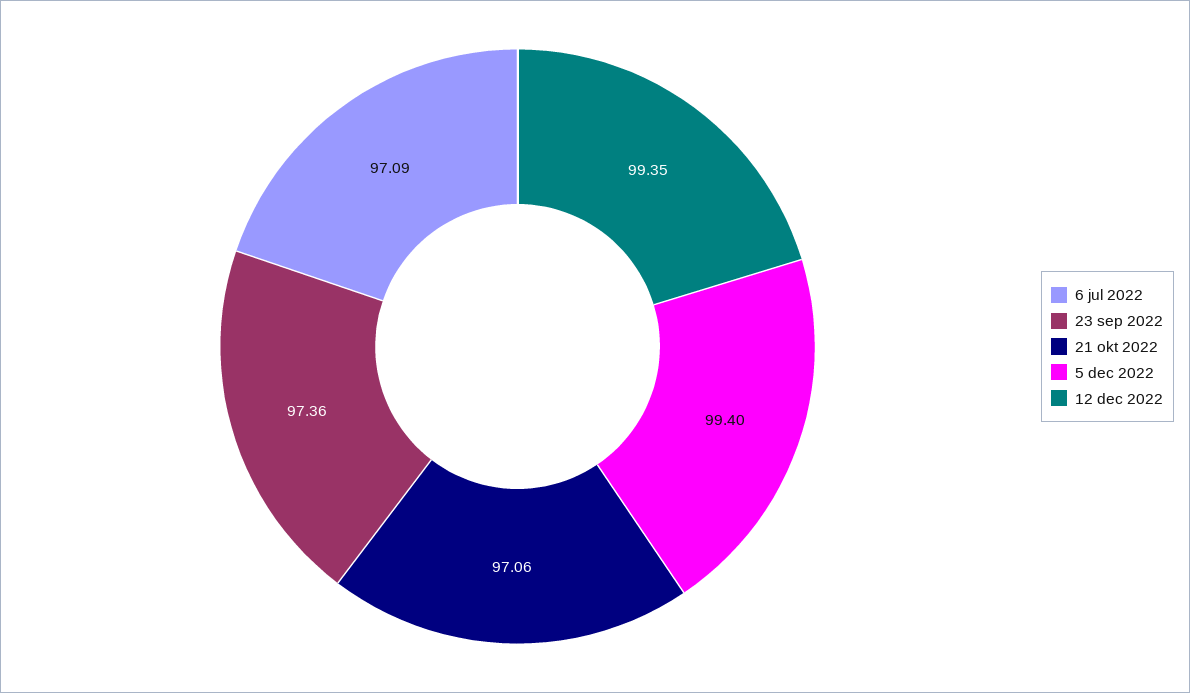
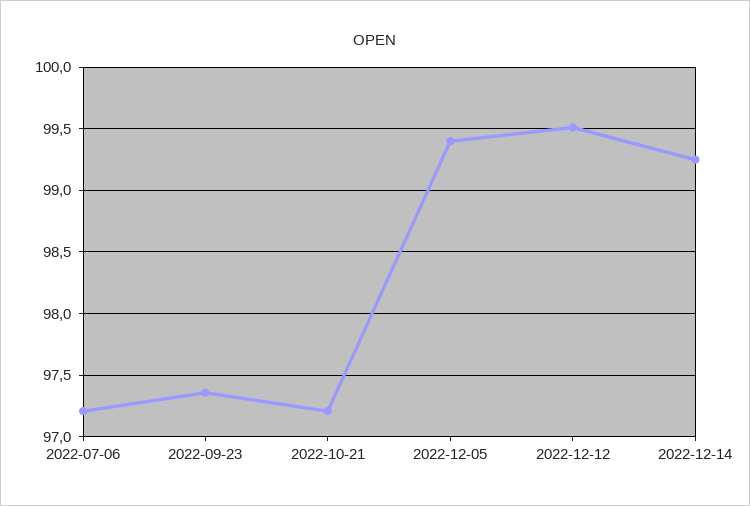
6 jul 2022: 97.09 -> 97.2
21 okt 2022: 97.06 -> 97.2
12 dec 2022: 99.35 -> 99.5
2022-12-14: none -> 99.25

